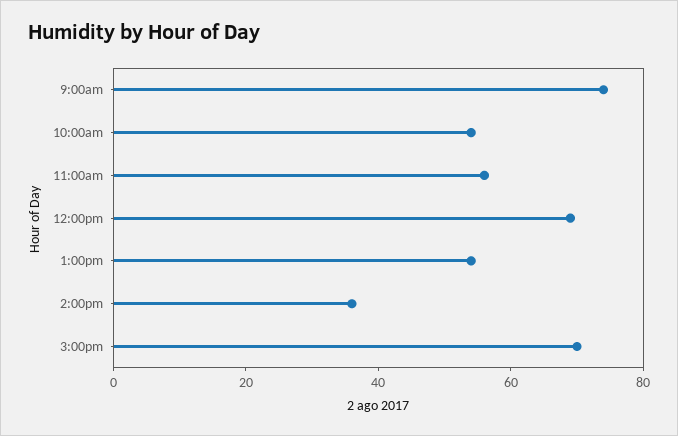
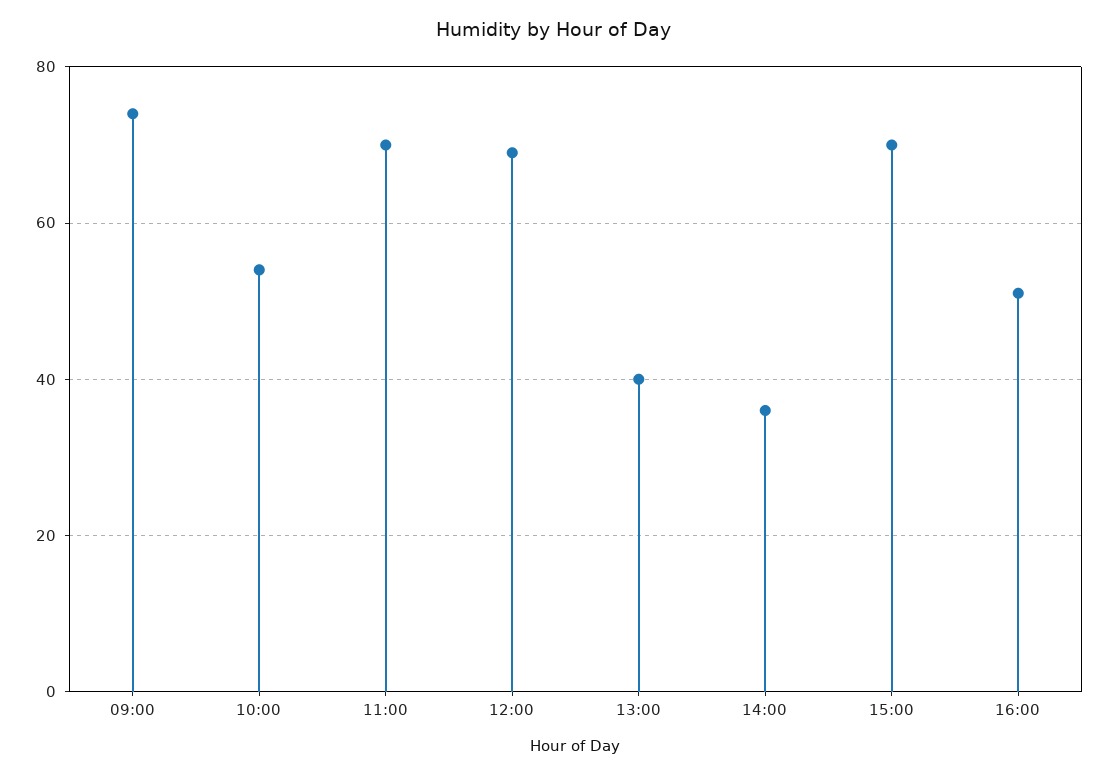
11:00am: 55 -> 70
1:00pm: 55 -> 40
16:00: none -> 50

